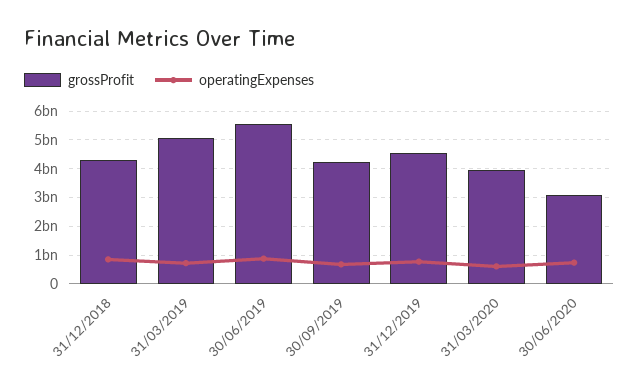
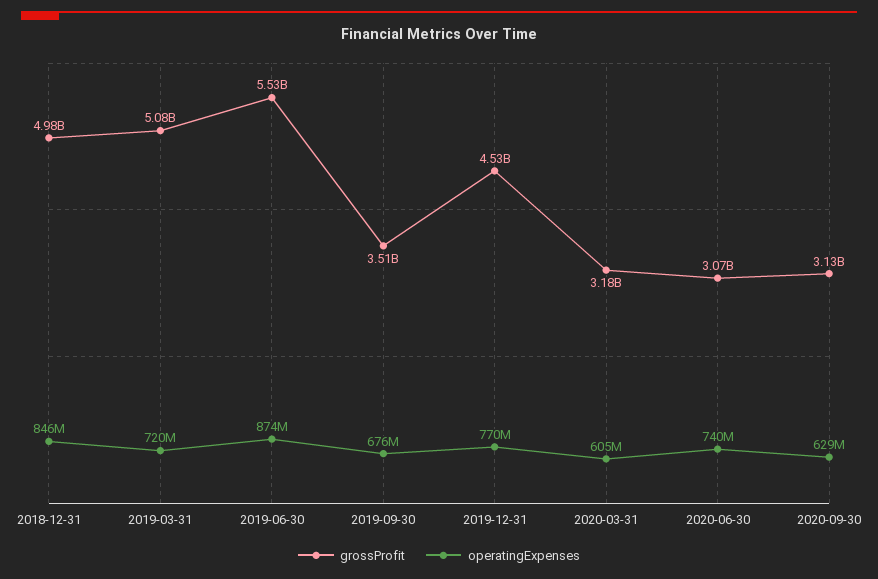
grossProfit, 31/12/2018: 4250000000 -> 4980000000
grossProfit, 30/09/2019: 4250000000 -> 3510000000
grossProfit, 31/03/2020: 4000000000 -> 3180000000
grossProfit, 2020-09-30: none -> 3130000000
operatingExpenses, 2020-09-30: none -> 629000000

